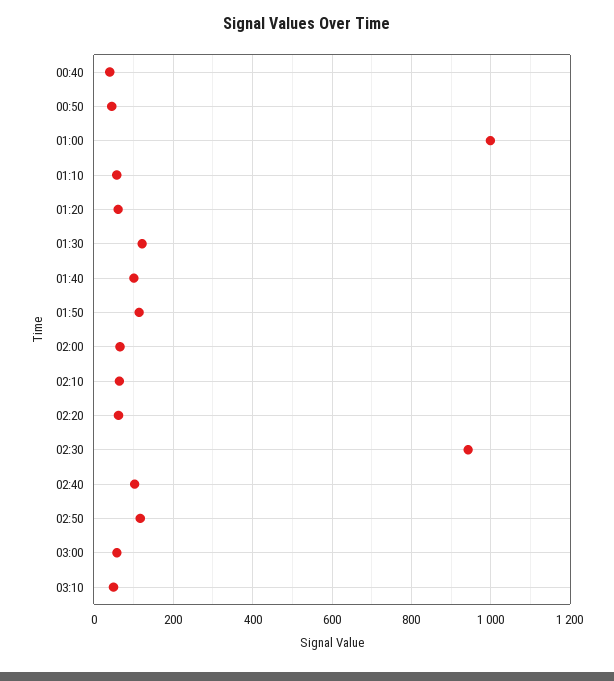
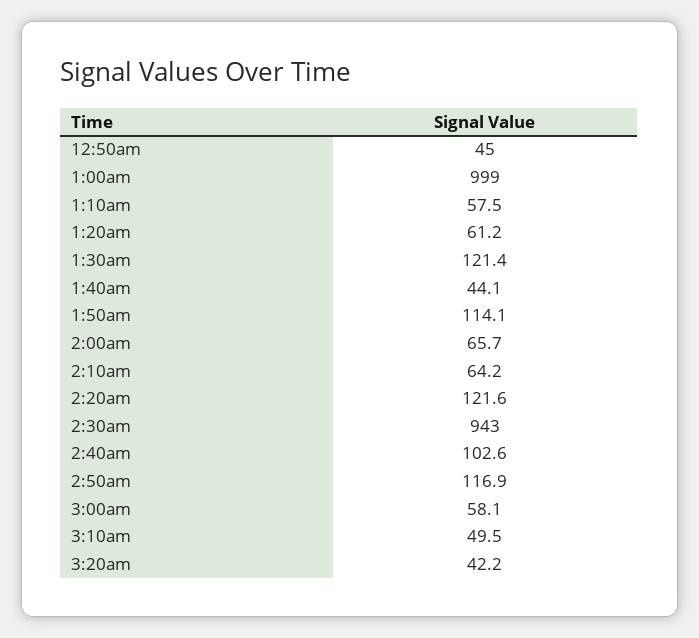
00:40: 40 -> none
01:40: 100 -> 44.1
02:20: 60 -> 121.6
3:20am: none -> 42.2

